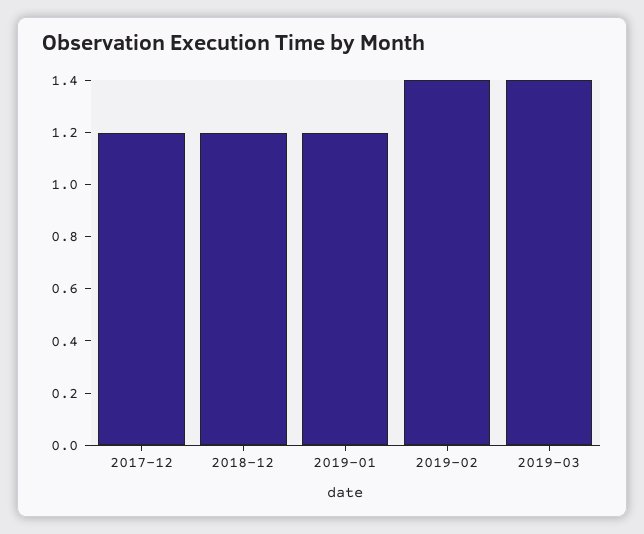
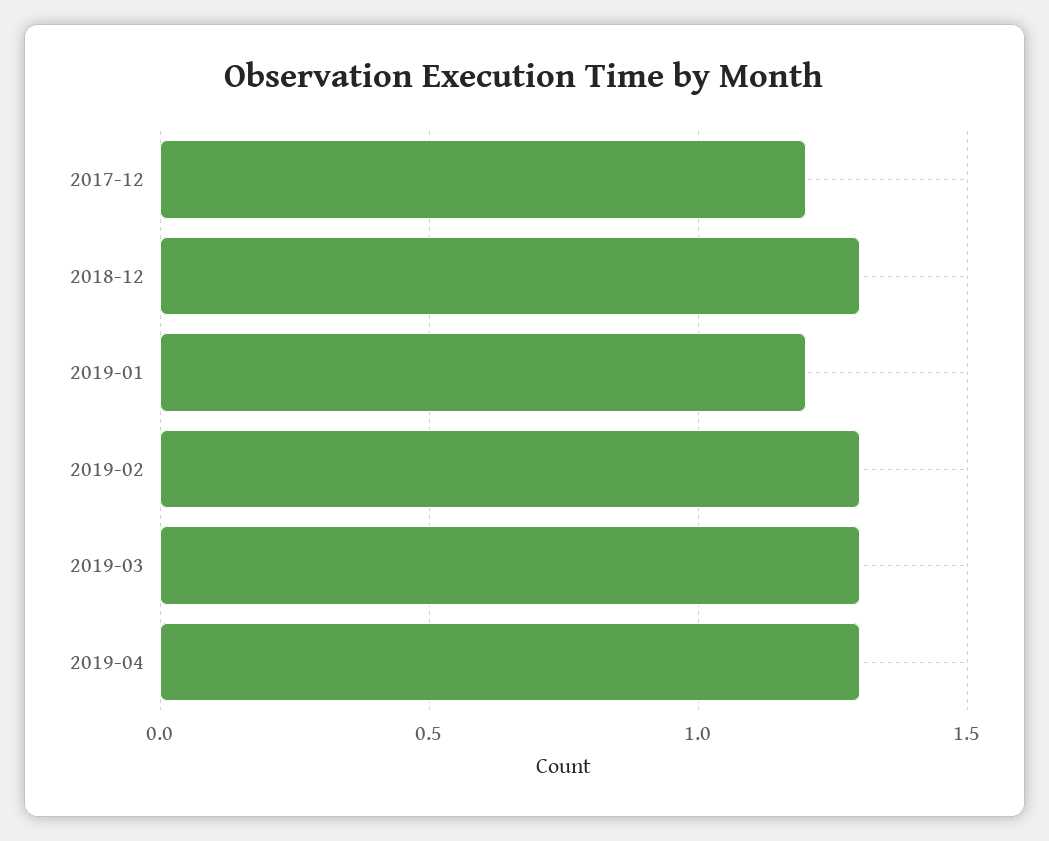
2018-12: 1.2 -> 1.3
2019-02: 1.4 -> 1.3
2019-03: 1.4 -> 1.3
2019-04: none -> 1.3

